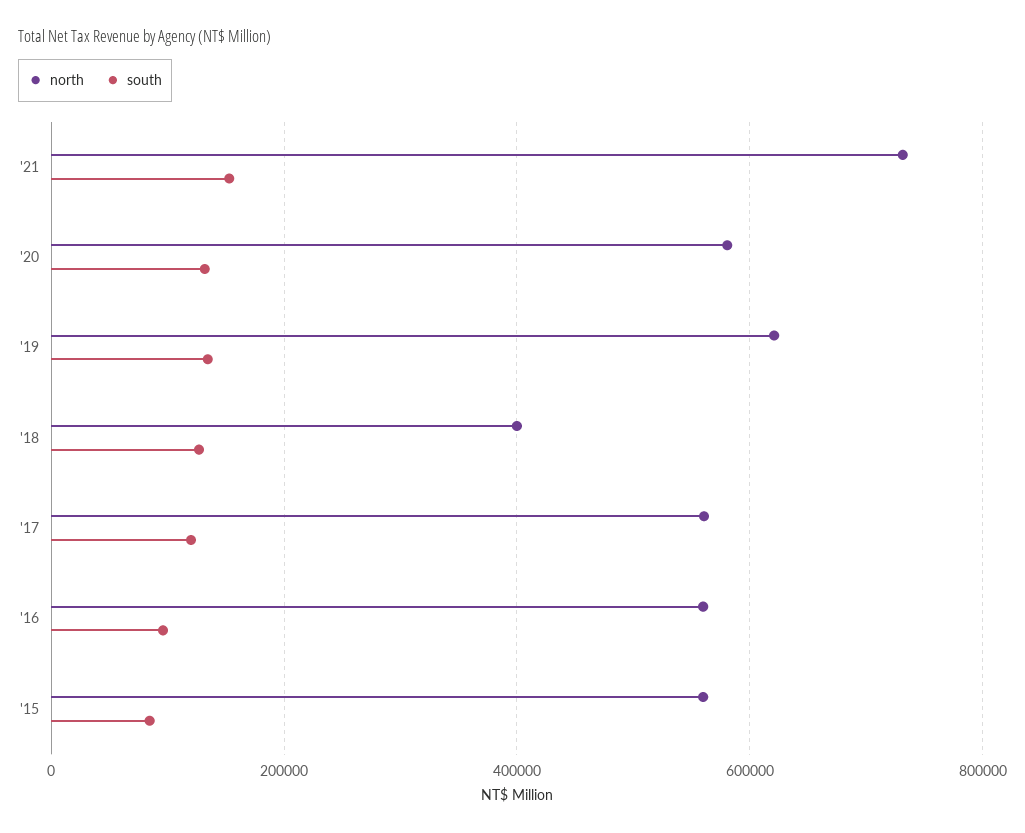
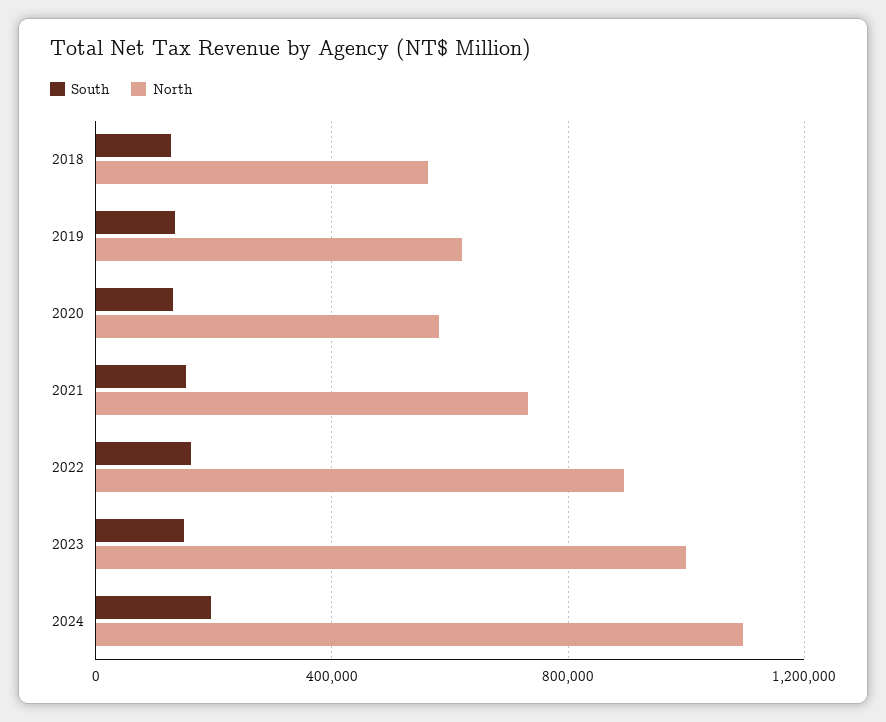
north, '18: 400000 -> 550000
north, '17: 560000 -> none
south, '17: 120000 -> none
north, '16: 560000 -> none
south, '16: 100000 -> none
north, '15: 560000 -> none
south, '15: 80000 -> none
south, 2022: none -> 150000
north, 2022: none -> 900000
south, 2023: none -> 150000
north, 2023: none -> 1000000
south, 2024: none -> 200000
north, 2024: none -> 1100000

